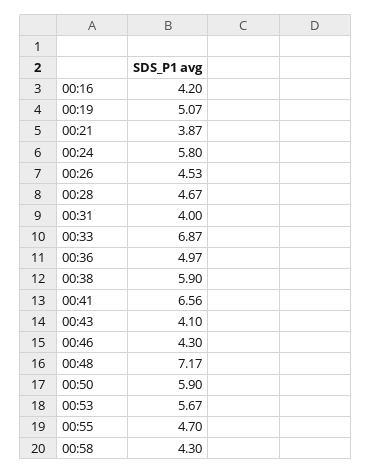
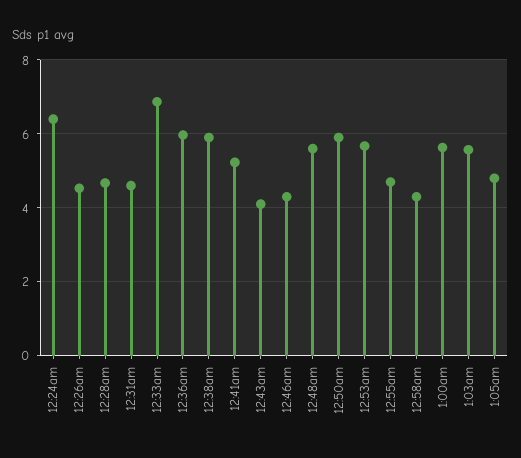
00:16: 4.2 -> none
00:19: 5.07 -> none
00:21: 3.87 -> none
00:24: 5.8 -> 6.4
00:31: 4 -> 4.6
00:36: 4.97 -> 6
00:41: 6.56 -> 5.2
00:48: 7.17 -> 5.6
1:00am: none -> 5.6
1:03am: none -> 5.6
1:05am: none -> 4.8

